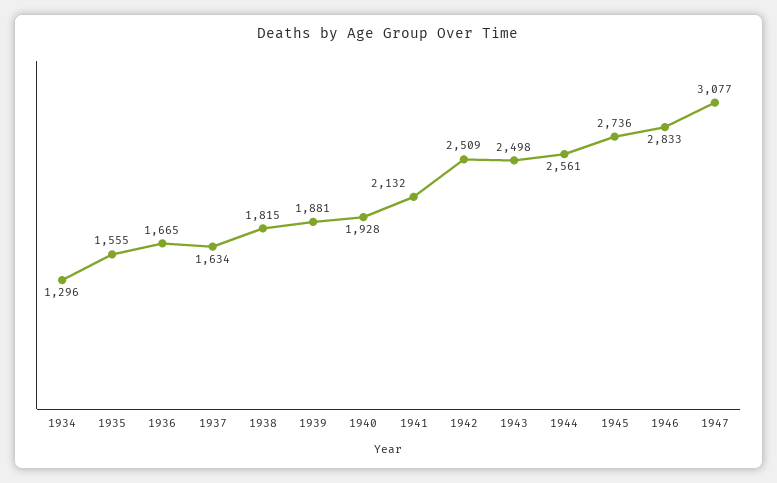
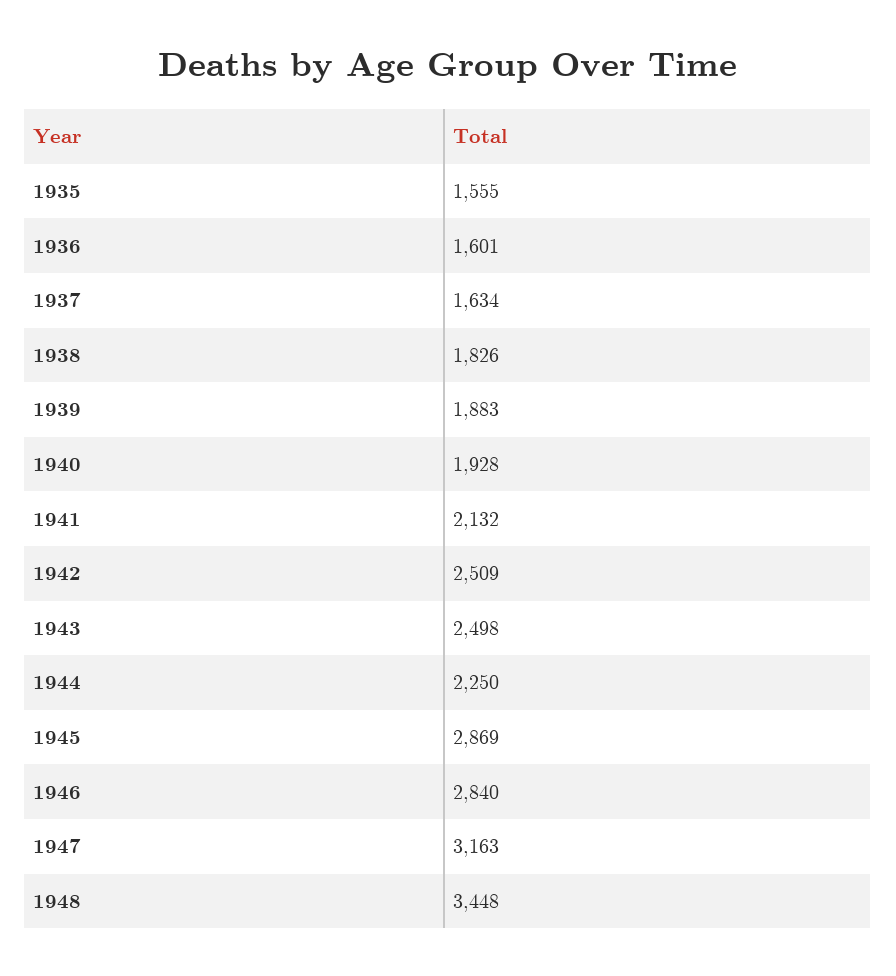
1934: 1296 -> none
1936: 1665 -> 1601
1938: 1815 -> 1826
1939: 1881 -> 1883
1944: 2561 -> 2250
1945: 2736 -> 2869
1946: 2833 -> 2840
1947: 3077 -> 3163
1948: none -> 3448

